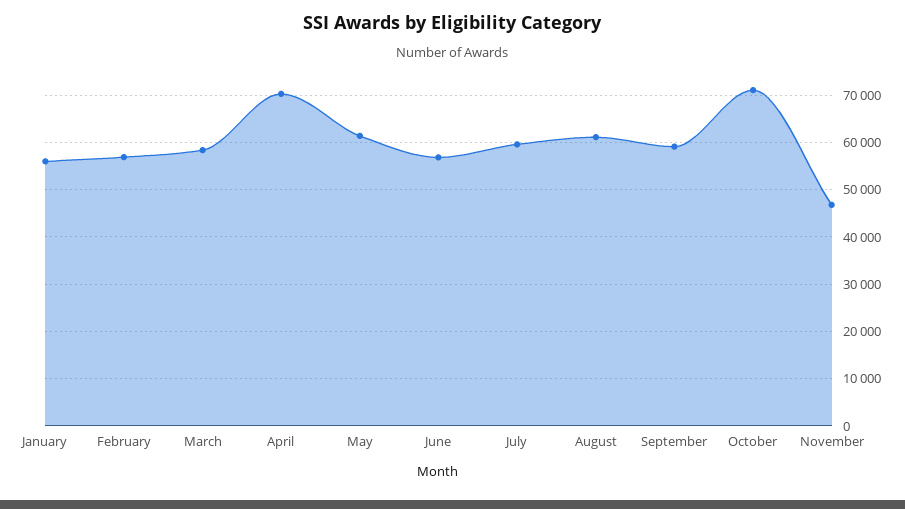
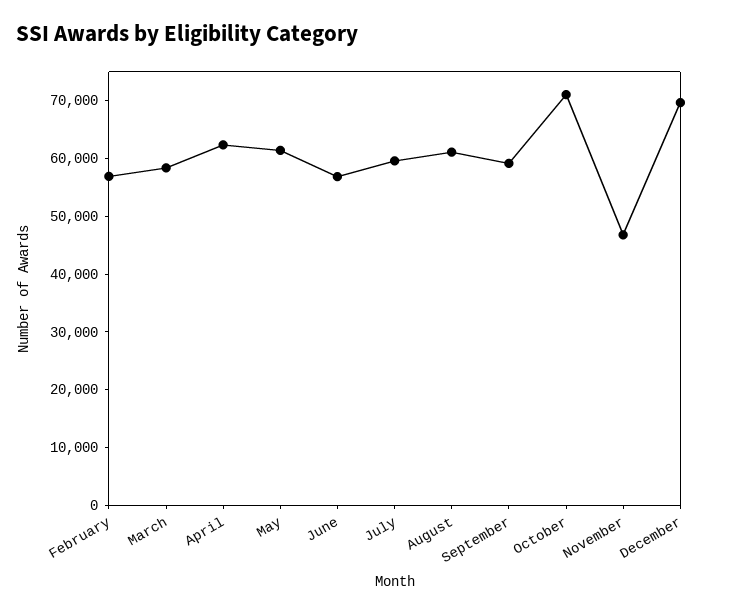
January: 56000 -> none
April: 70000 -> 62000
December: none -> 70000

